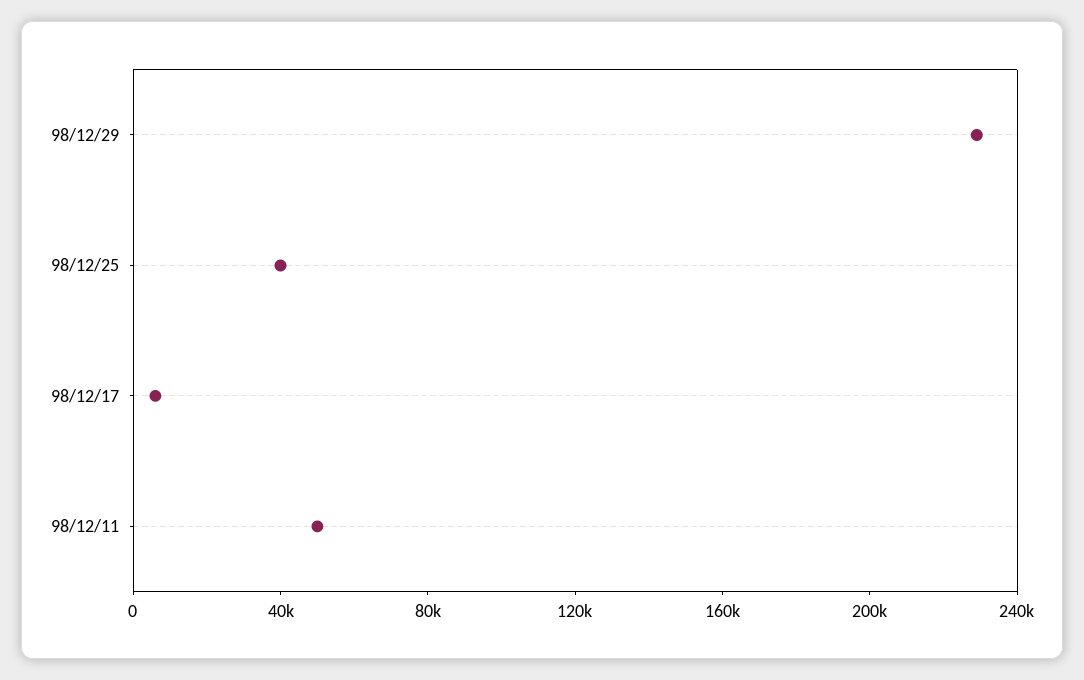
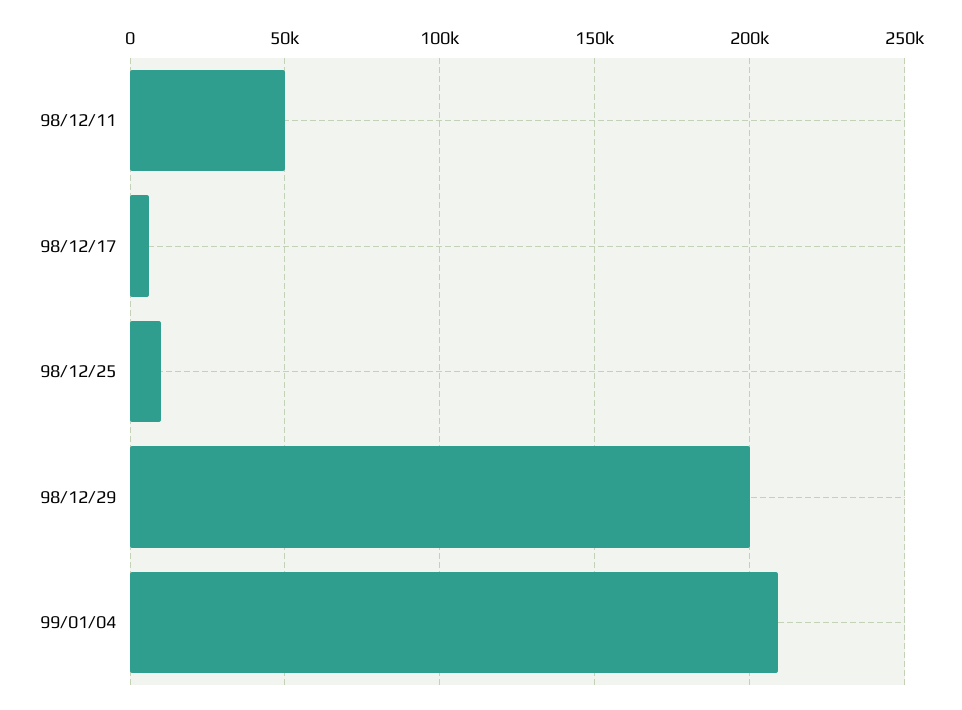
98/12/29: 230000 -> 200000
98/12/25: 40000 -> 10000
99/01/04: none -> 210000

